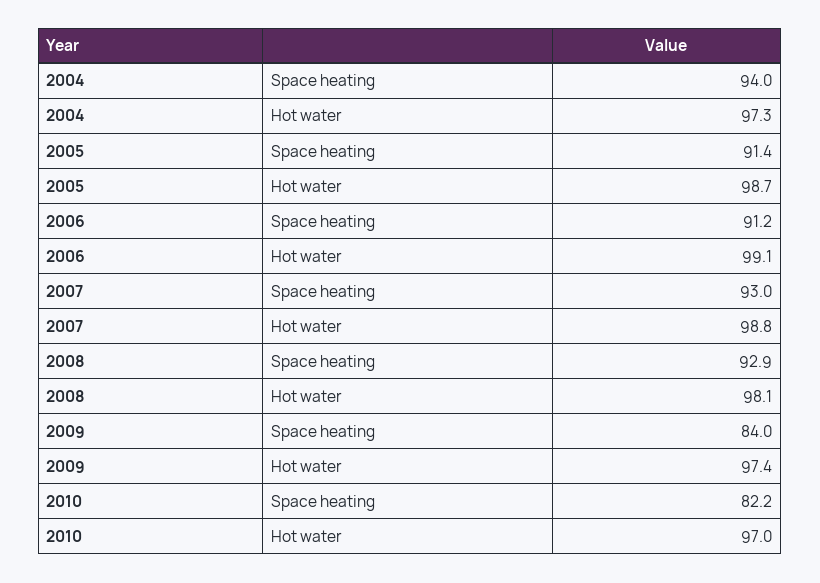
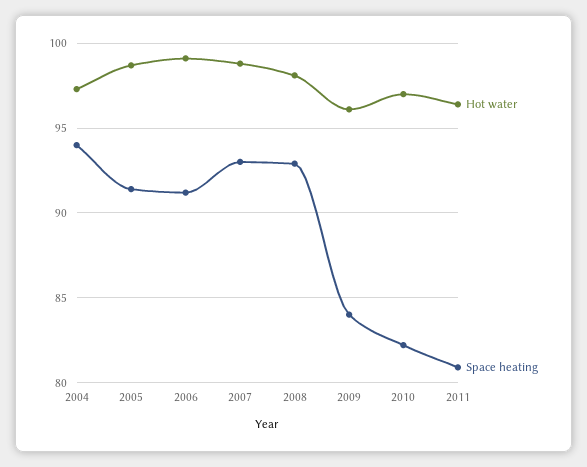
Hot water, 2009: 97.4 -> 96
Hot water, 2011: none -> 96.5
Space heating, 2011: none -> 81

